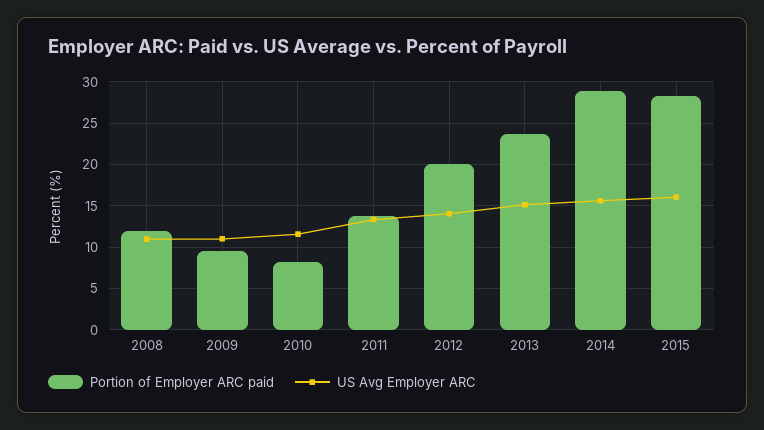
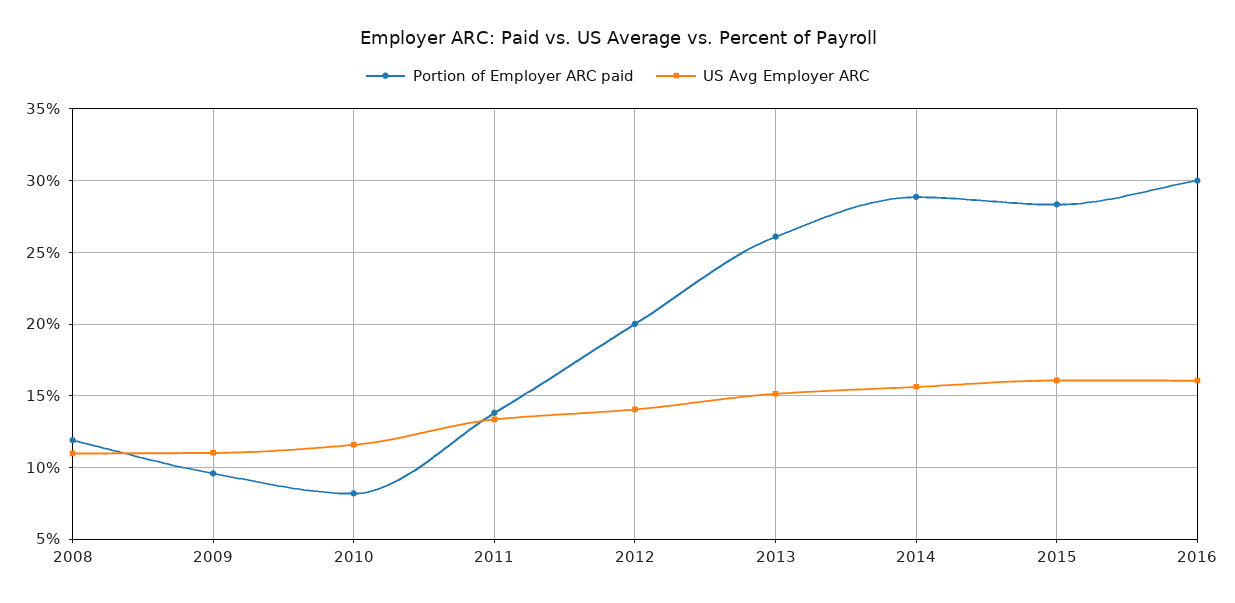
Portion of Employer ARC paid, 2013: 24 -> 26
Portion of Employer ARC paid, 2016: none -> 30
US Avg Employer ARC, 2016: none -> 16

